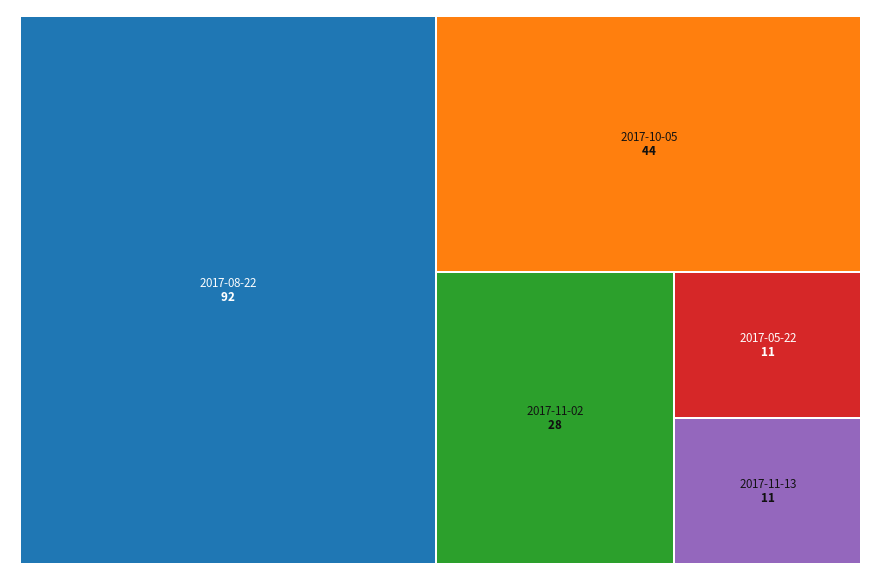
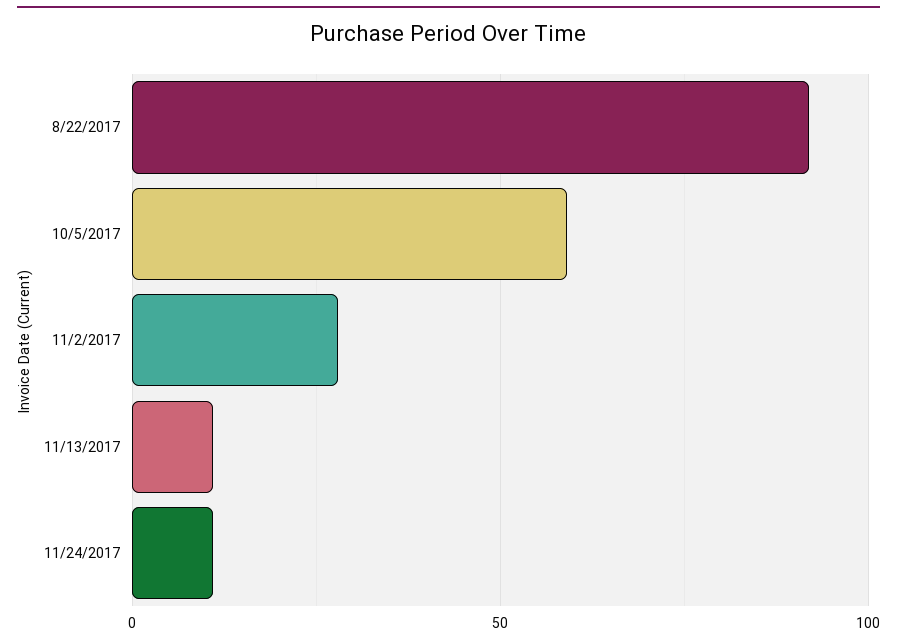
2017-10-05: 44 -> 60
2017-05-22: 11 -> none
11/24/2017: none -> 10

